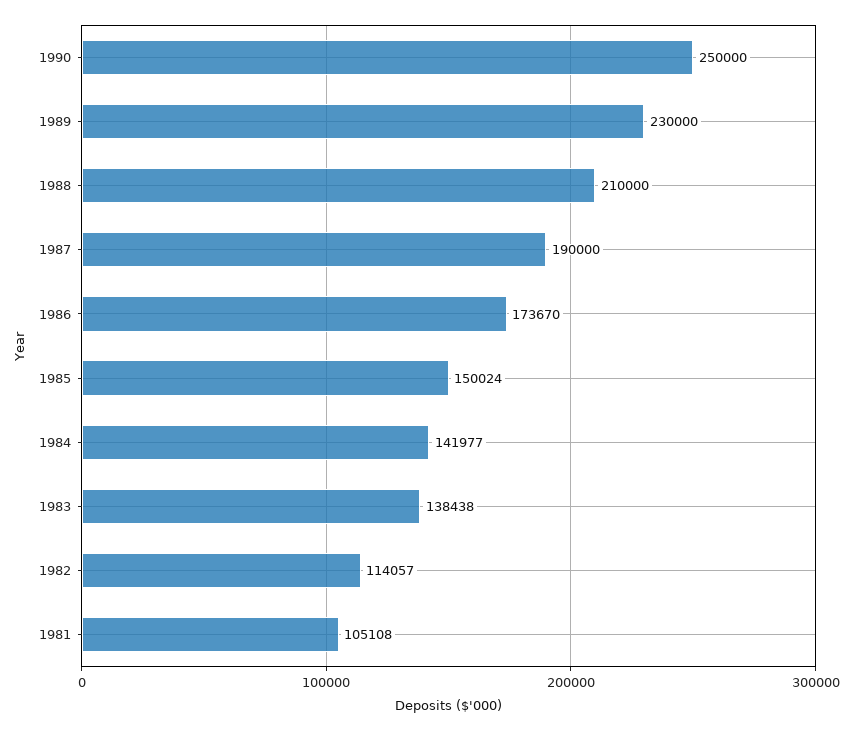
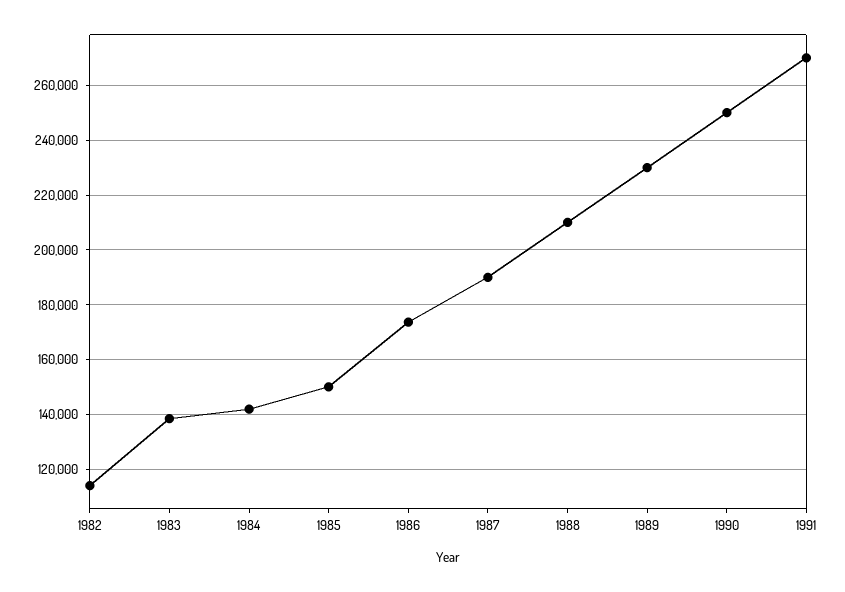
1981: 105108 -> none
1991: none -> 270000

